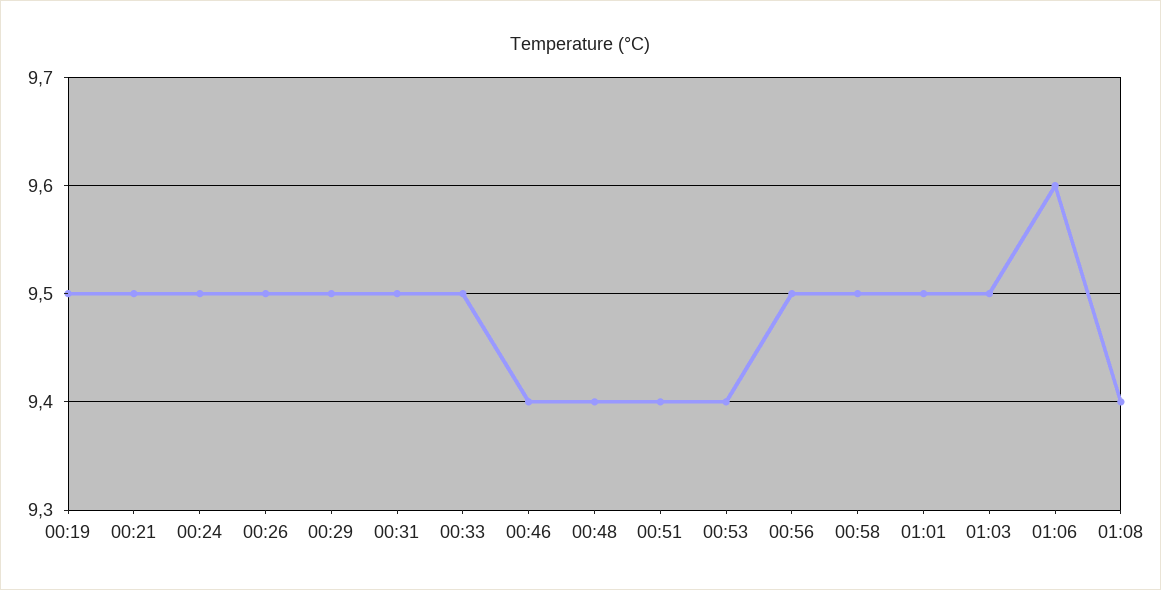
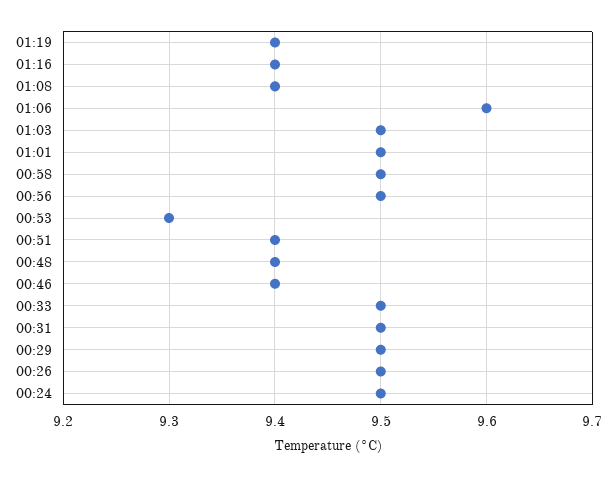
00:19: 9.5 -> none
00:21: 9.5 -> none
00:53: 9.4 -> 9.3
01:19: none -> 9.4
01:16: none -> 9.4

